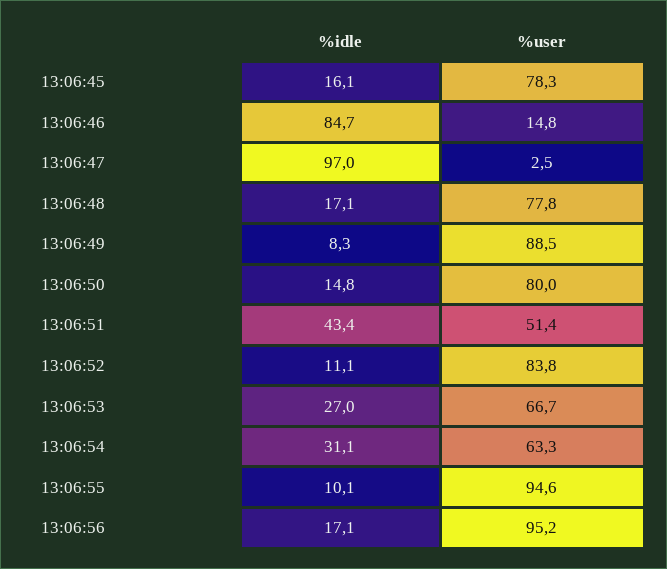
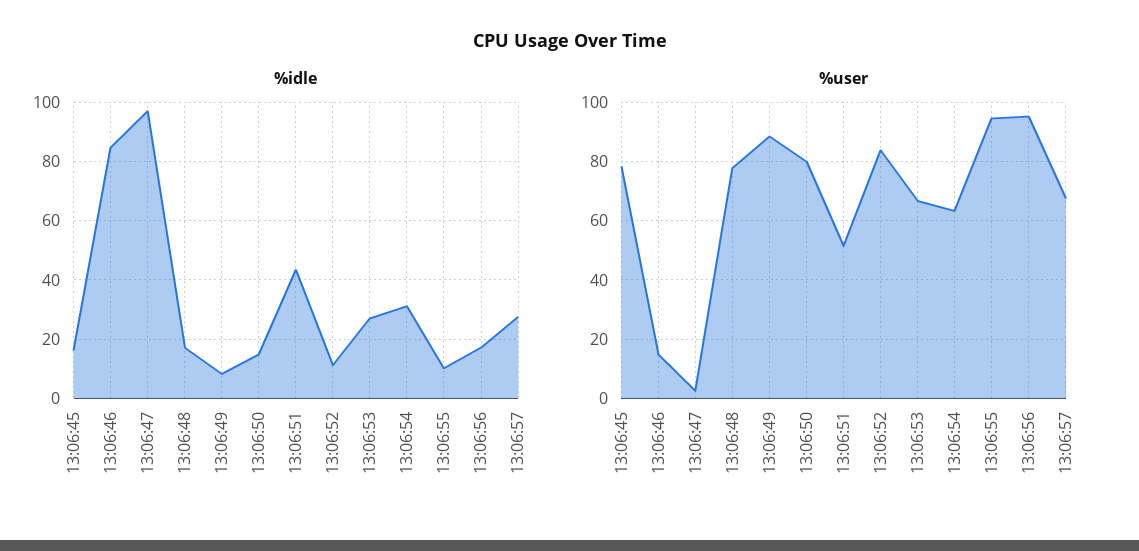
%idle, 13:06:57: none -> 27.5
%user, 13:06:57: none -> 67.5

